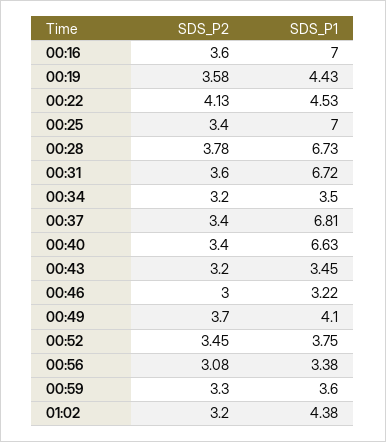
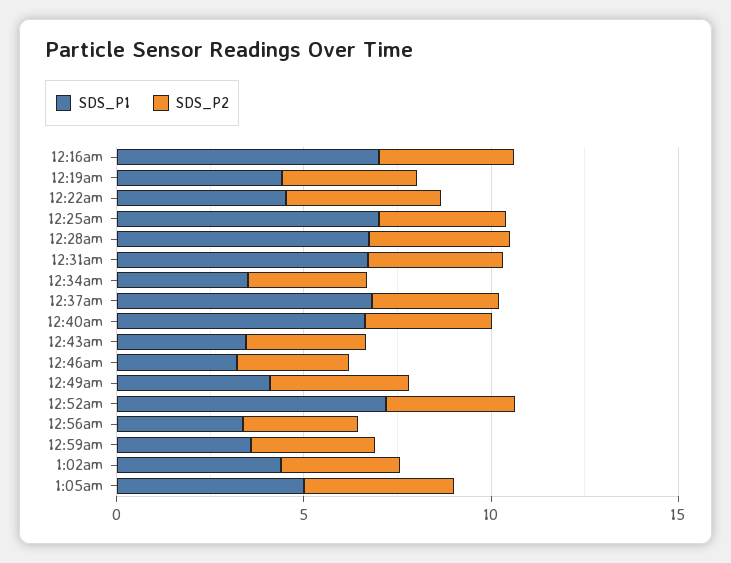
SDS_P1, 00:52: 3.75 -> 7
SDS_P1, 1:05am: none -> 5
SDS_P2, 1:05am: none -> 4

